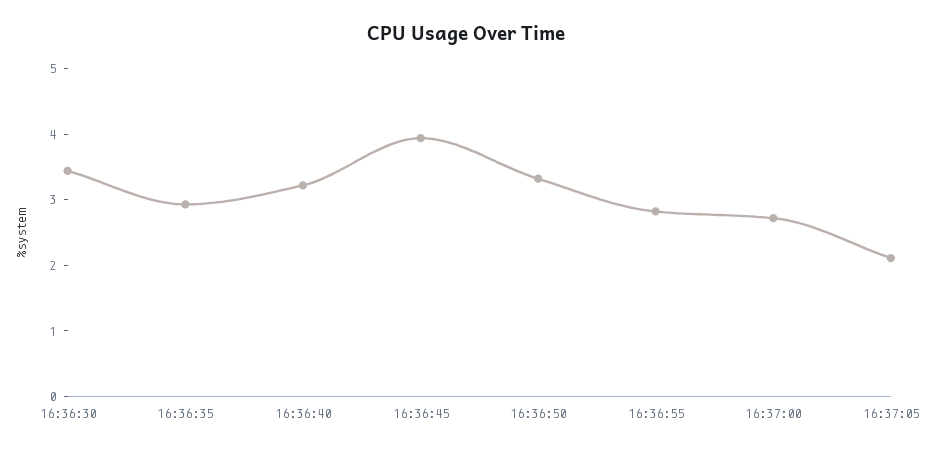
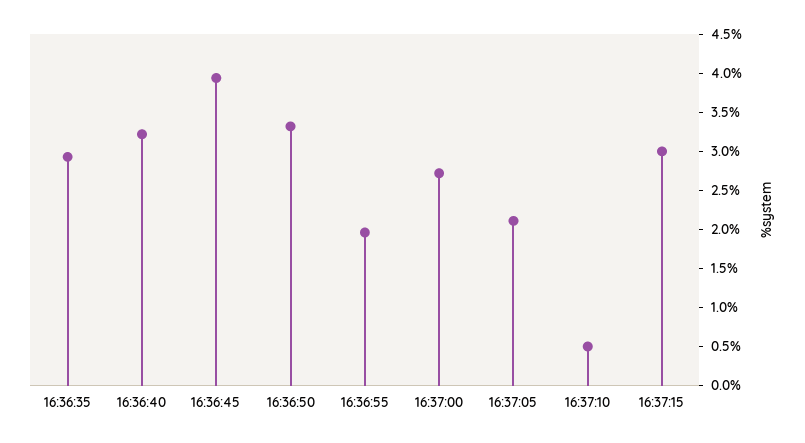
16:36:30: 3.4 -> none
16:36:55: 2.8 -> 2
16:37:10: none -> 0.5
16:37:15: none -> 3

